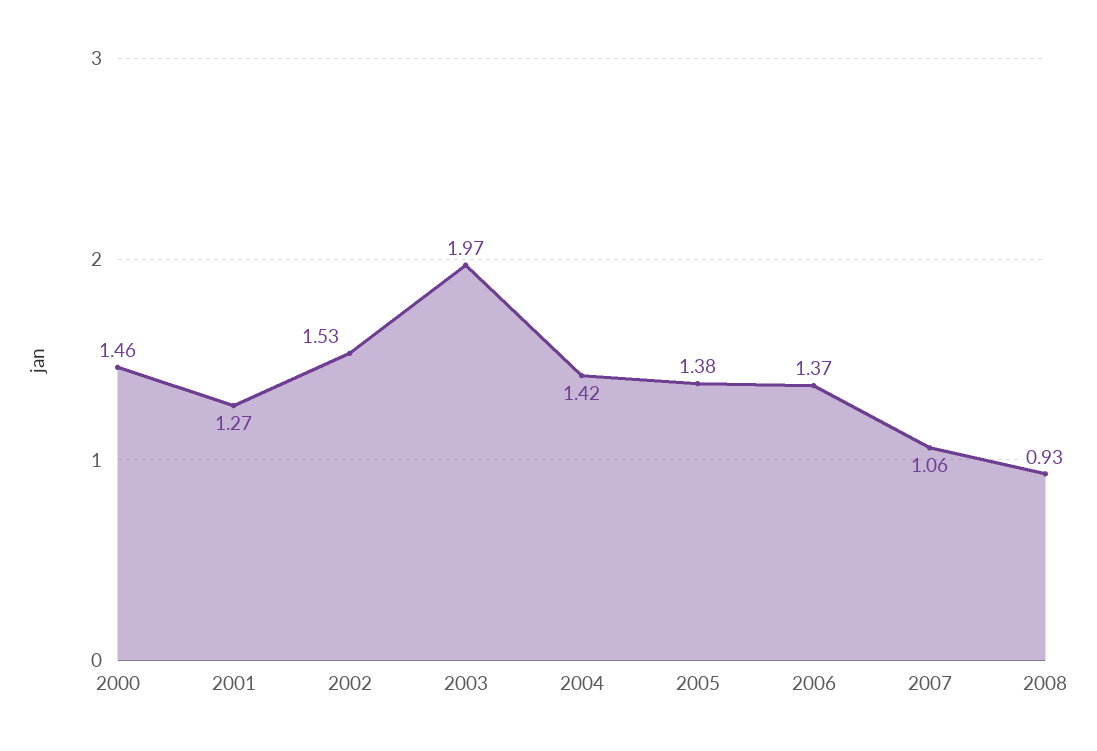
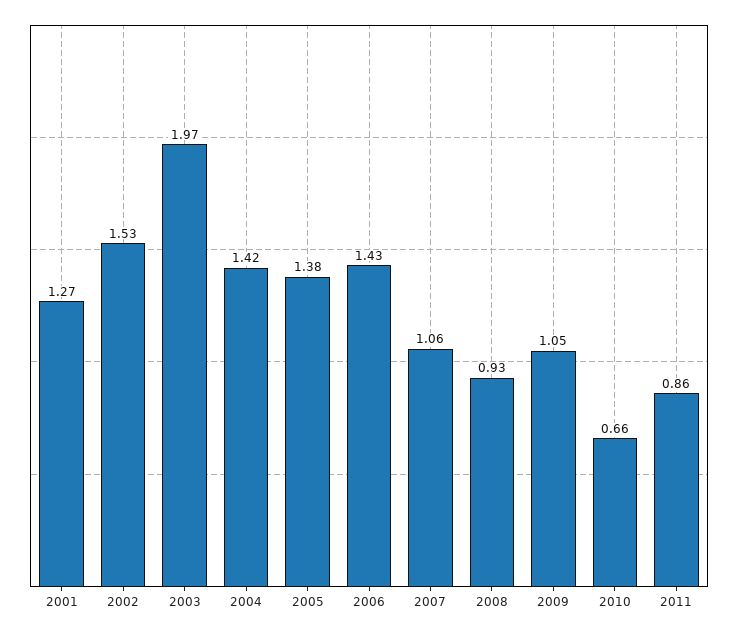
2000: 1.46 -> none
2006: 1.37 -> 1.43
2009: none -> 1.05
2010: none -> 0.66
2011: none -> 0.86

